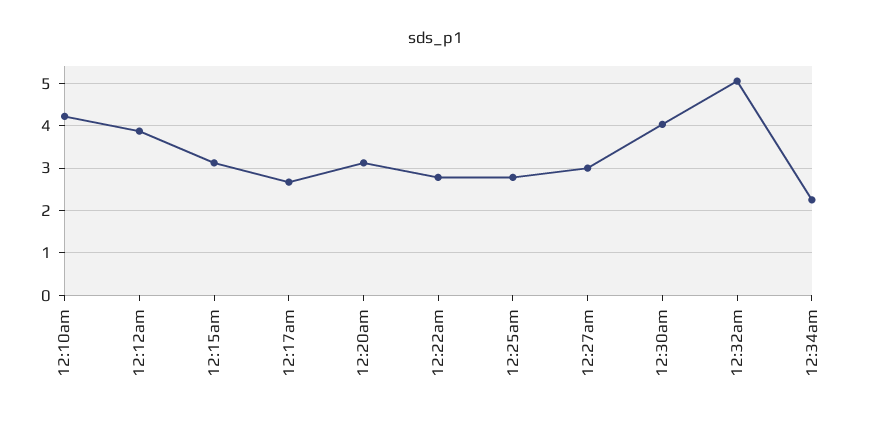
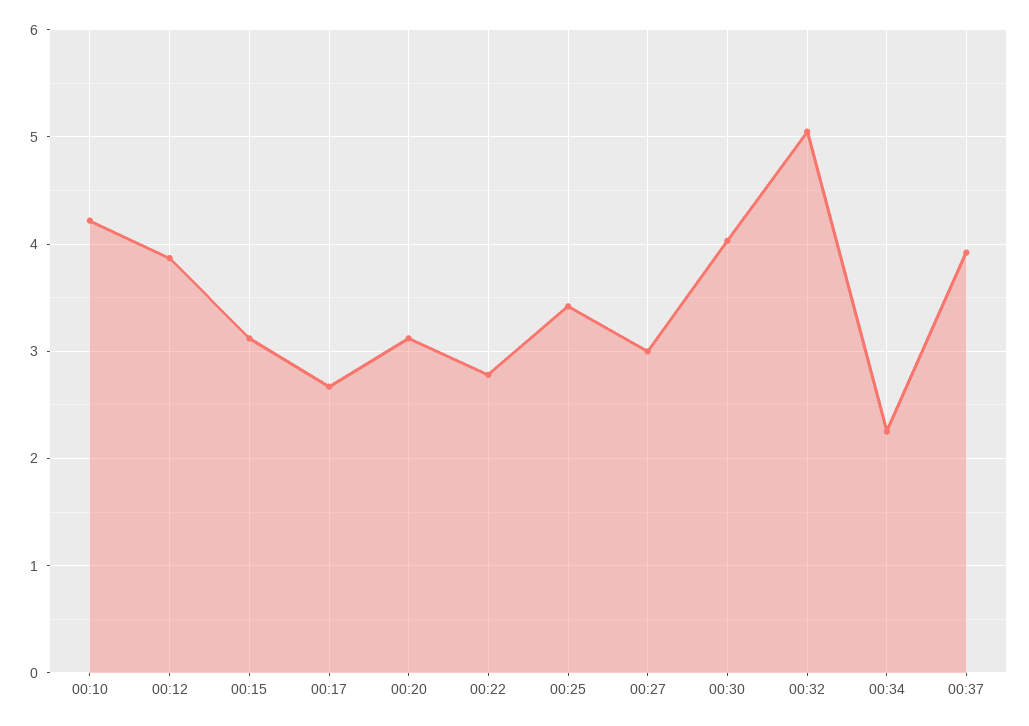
12:25am: 2.8 -> 3.4
00:37: none -> 3.9

